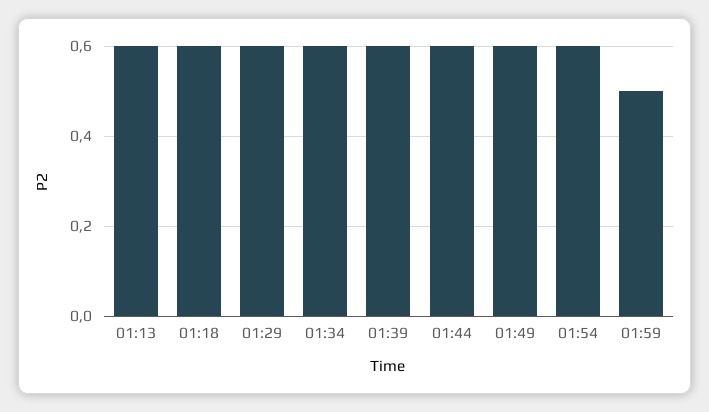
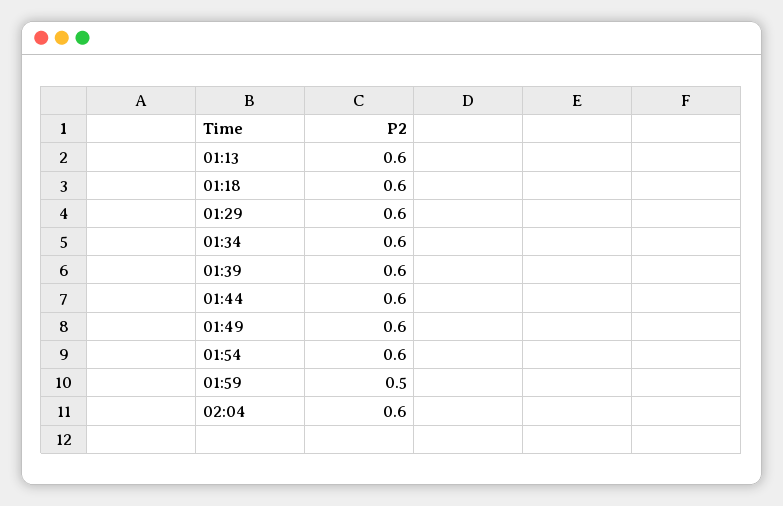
02:04: none -> 0.6

